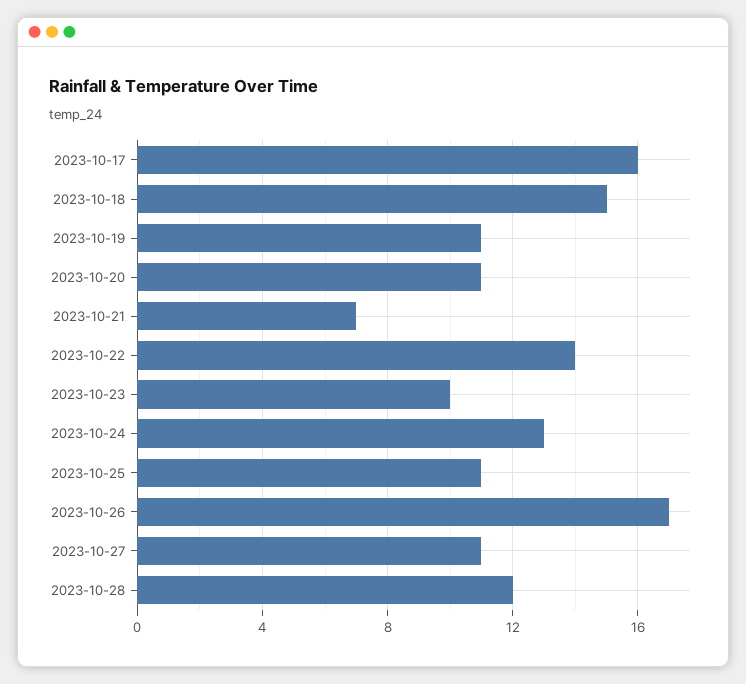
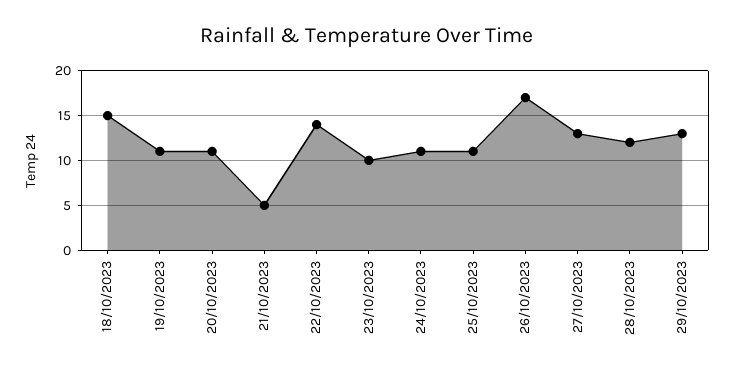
2023-10-17: 16 -> none
2023-10-21: 7 -> 5
2023-10-24: 13 -> 11
2023-10-27: 11 -> 13
29/10/2023: none -> 13

